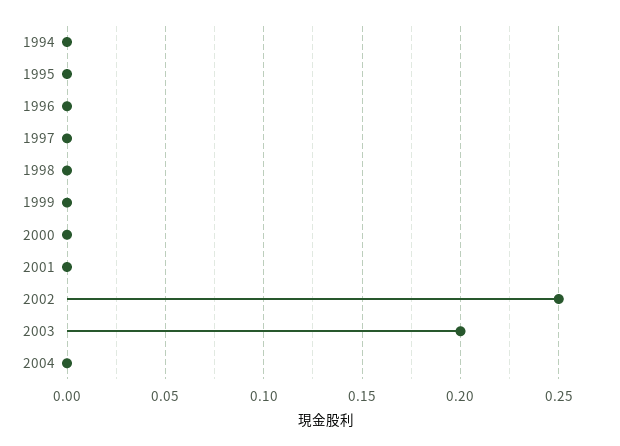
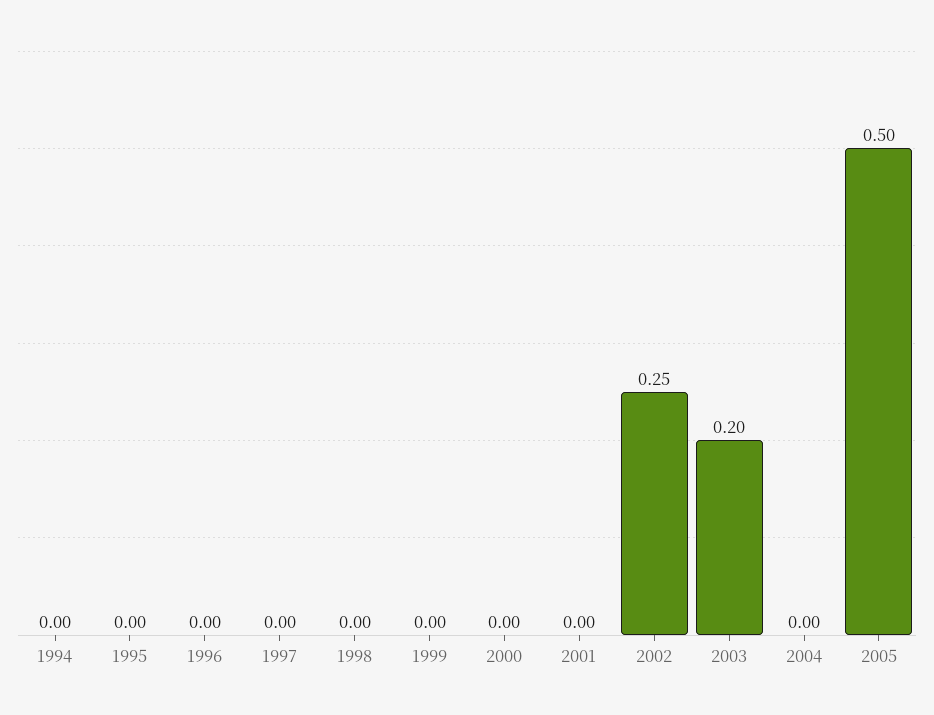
2005: none -> 0.5

